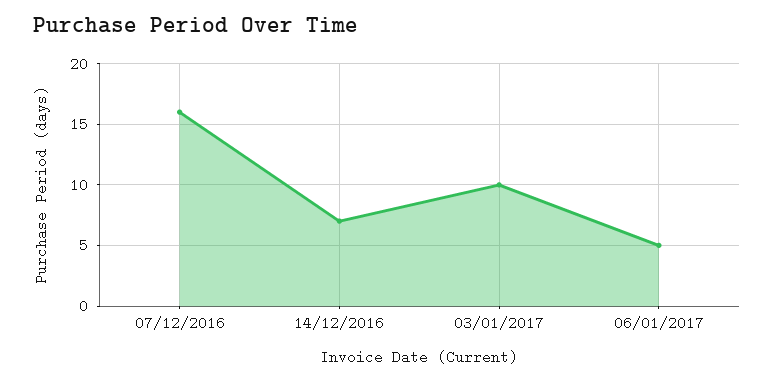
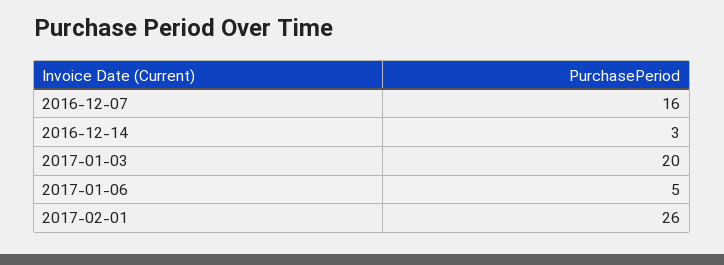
14/12/2016: 7 -> 3
03/01/2017: 10 -> 20
2017-02-01: none -> 26

